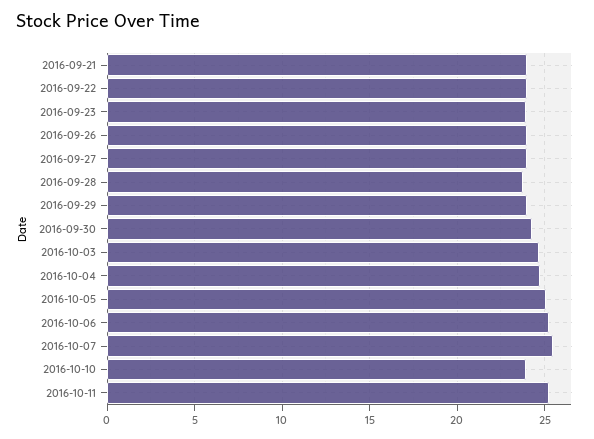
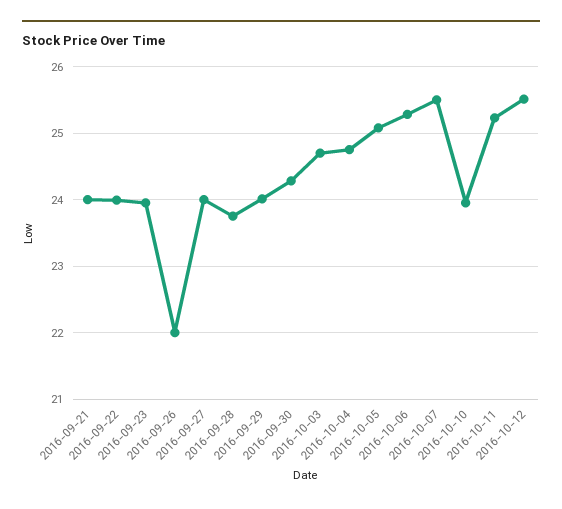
2016-09-26: 24 -> 22
2016-10-12: none -> 25.5

